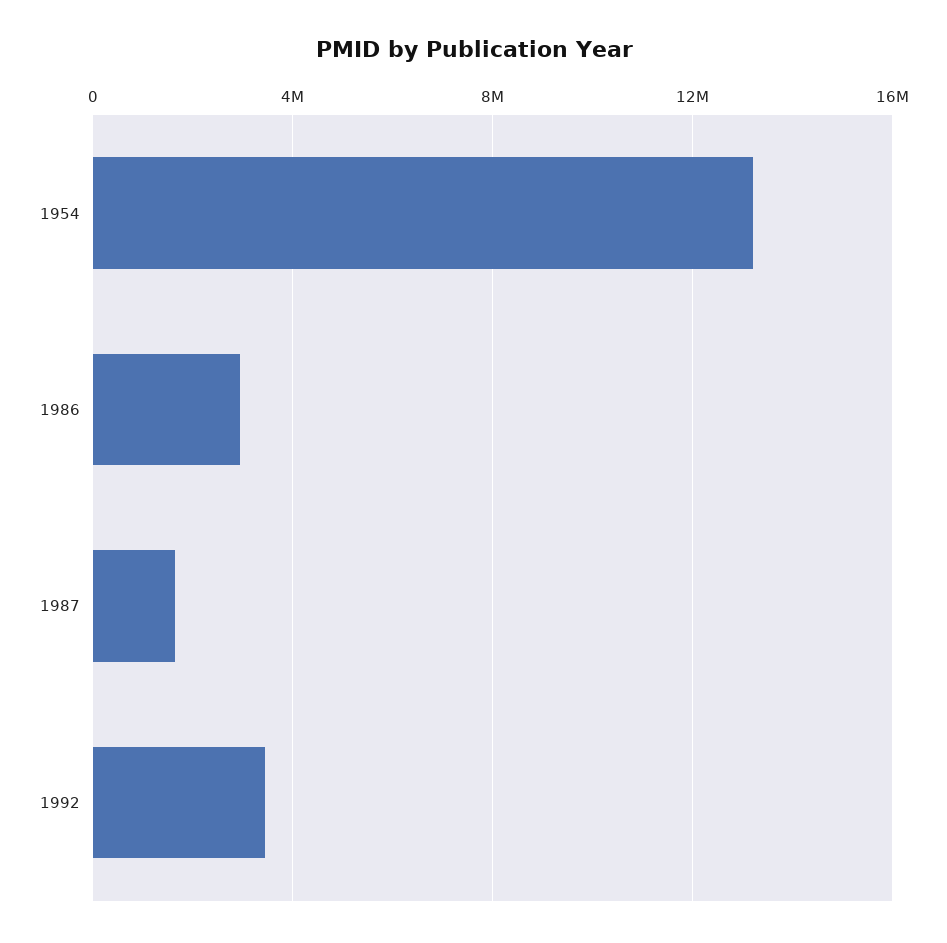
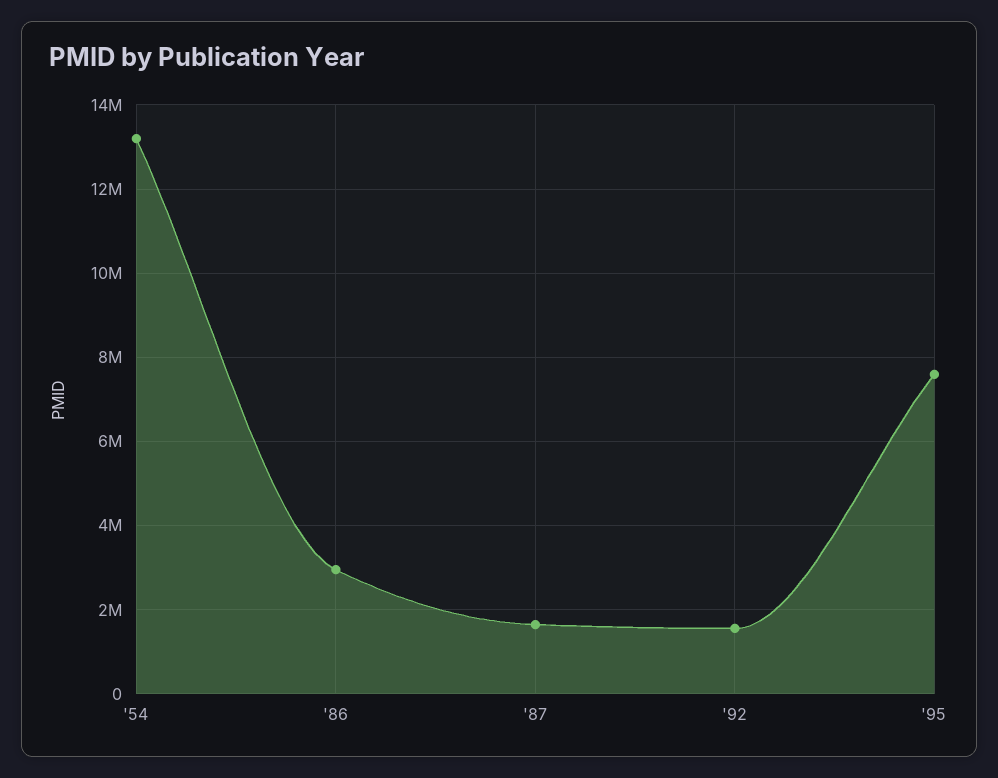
1992: 3500000 -> 1600000
'95: none -> 7600000

